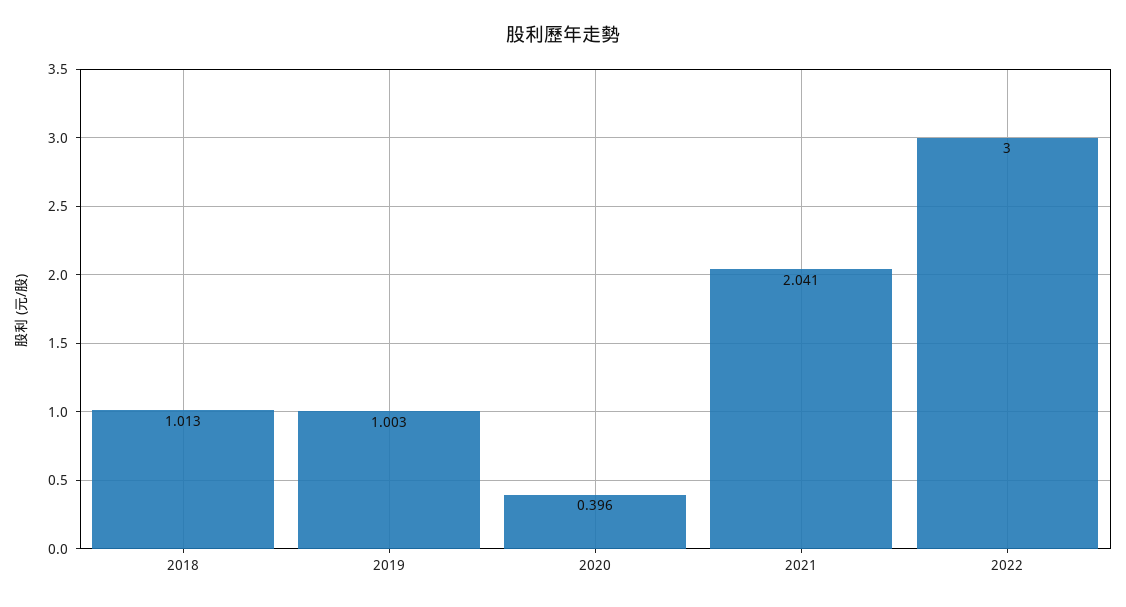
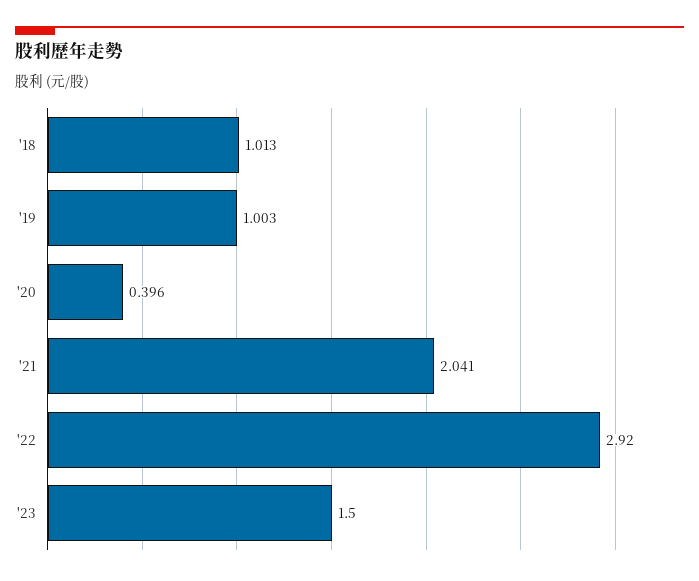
2022: 3 -> 2.92
'23: none -> 1.5

